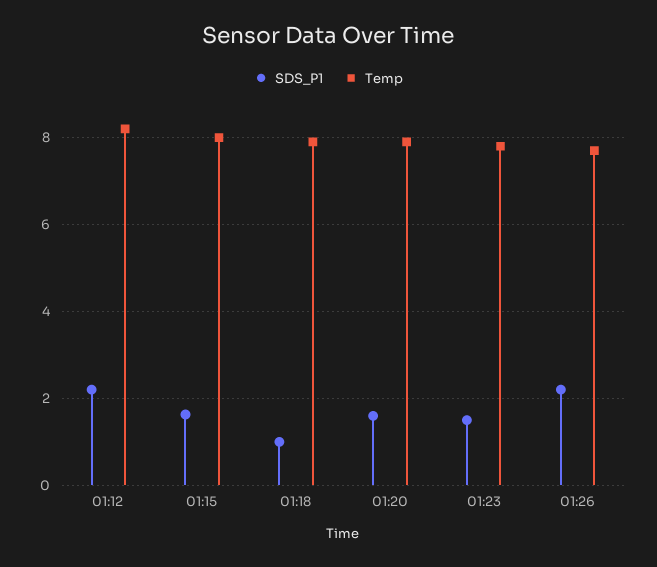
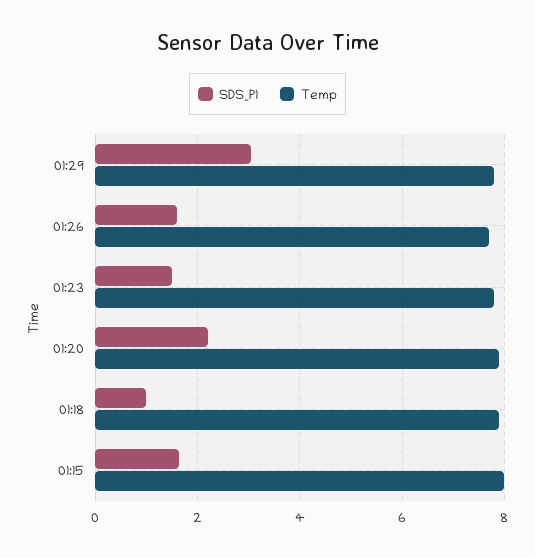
SDS_P1, 01:12: 2.2 -> none
Temp, 01:12: 8.2 -> none
SDS_P1, 01:20: 1.6 -> 2.2
SDS_P1, 01:26: 2.2 -> 1.6
SDS_P1, 01:29: none -> 3
Temp, 01:29: none -> 7.8

